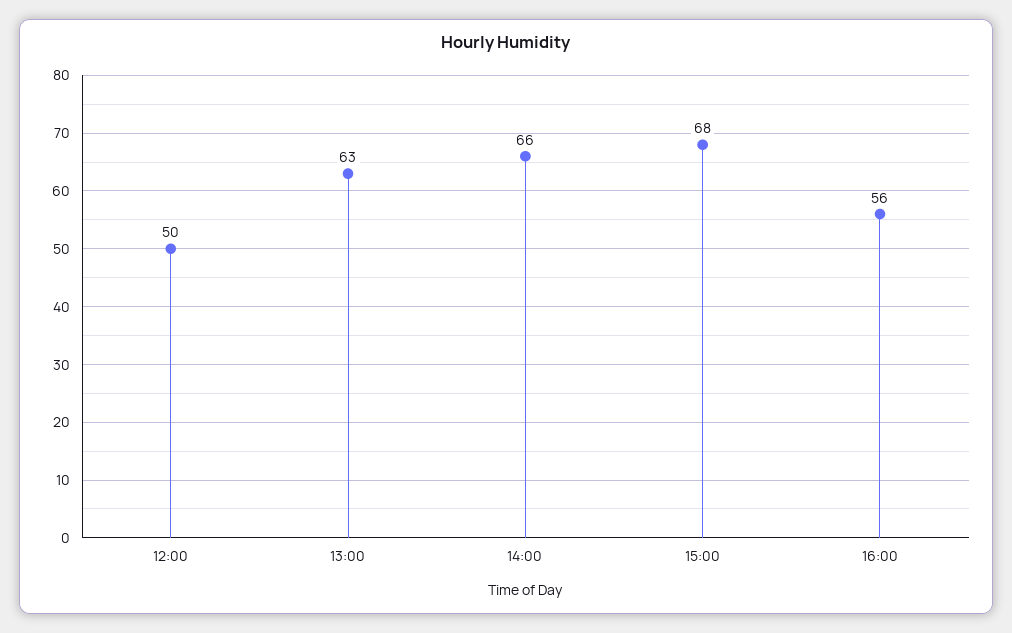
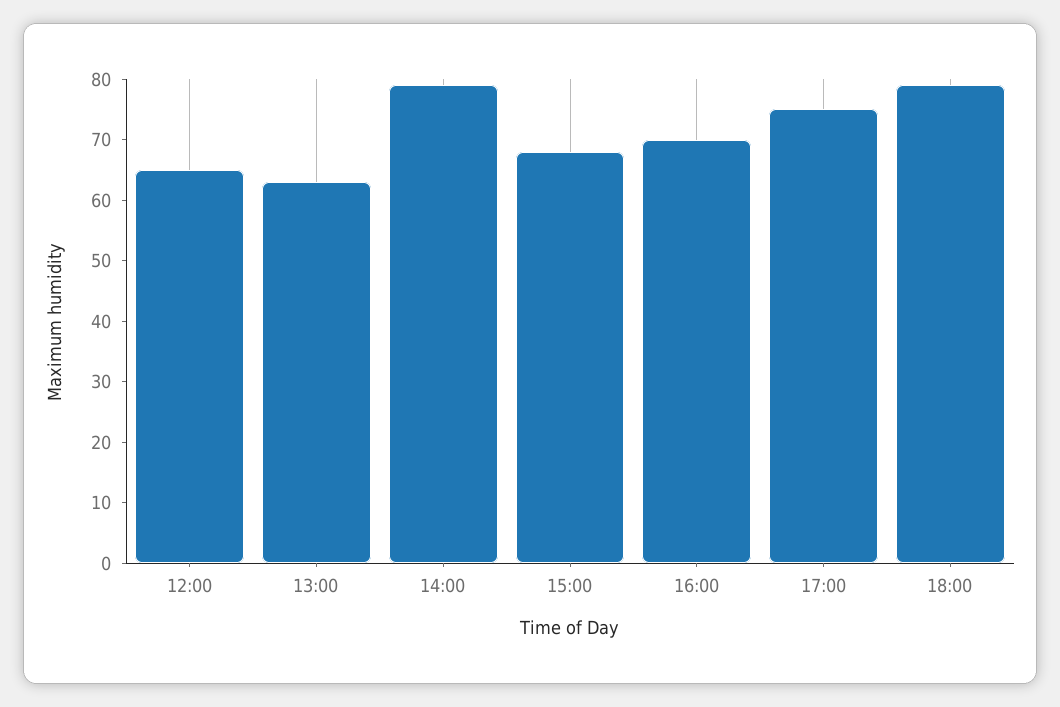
12:00: 50 -> 65
14:00: 66 -> 80
16:00: 56 -> 70
17:00: none -> 75
18:00: none -> 80

